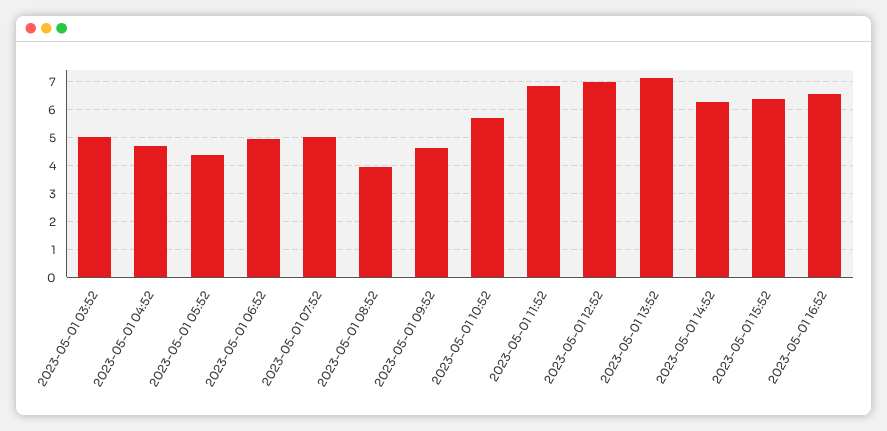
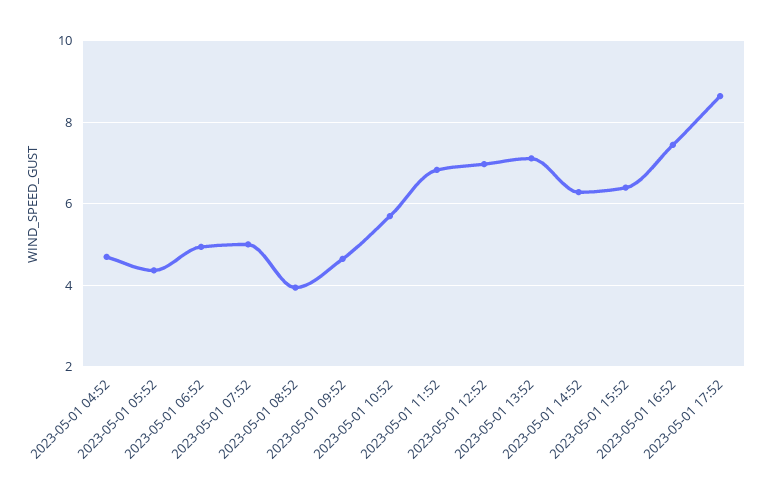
2023-05-01 03:52: 5 -> none
2023-05-01 16:52: 6.5 -> 7.4
2023-05-01 17:52: none -> 8.6

